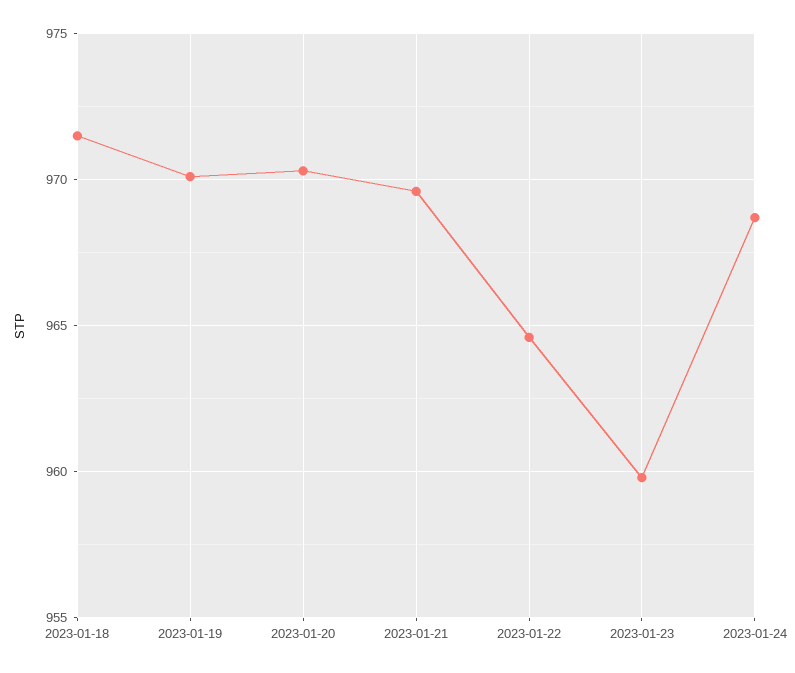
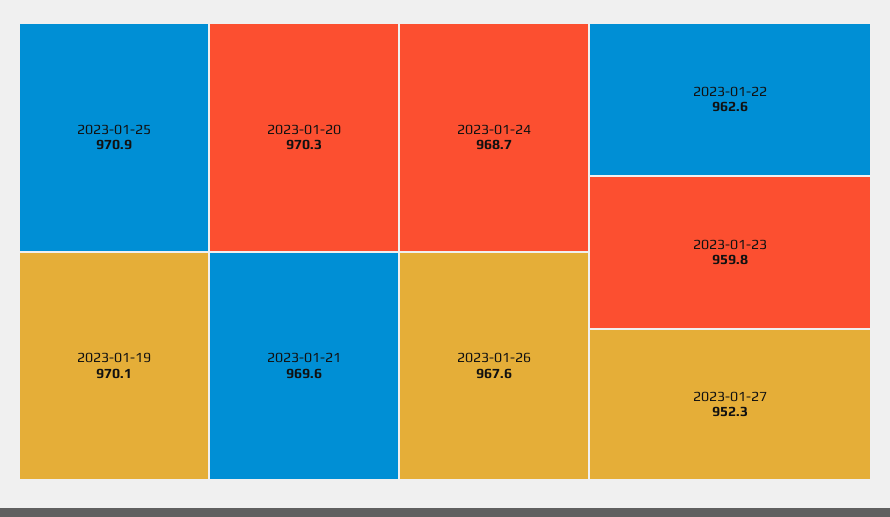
2023-01-18: 971.5 -> none
2023-01-22: 964.5 -> 962.6
2023-01-25: none -> 970.9
2023-01-26: none -> 967.6
2023-01-27: none -> 952.3

